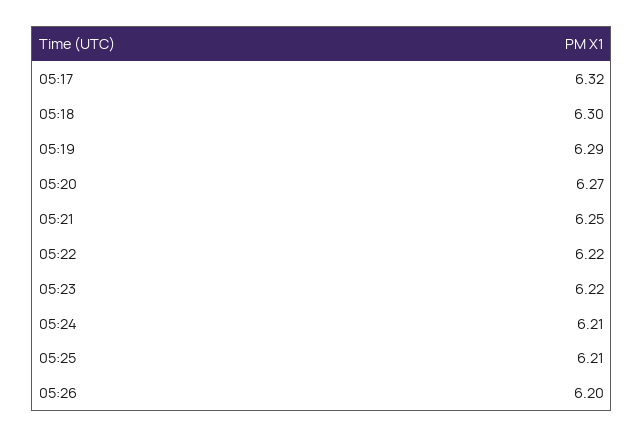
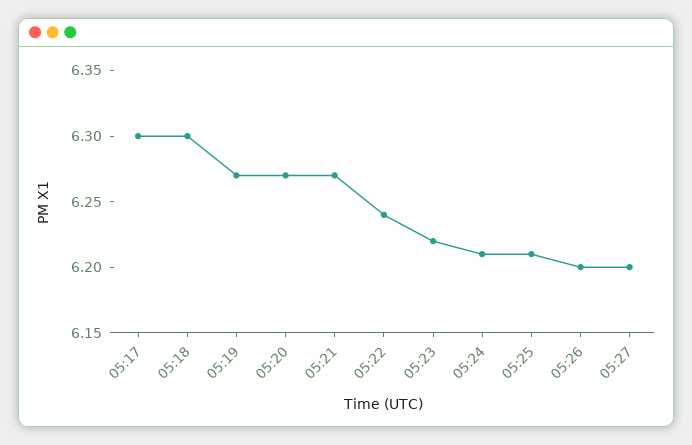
05:17: 6.32 -> 6.3
05:19: 6.29 -> 6.27
05:21: 6.25 -> 6.27
05:22: 6.22 -> 6.24
05:27: none -> 6.2

